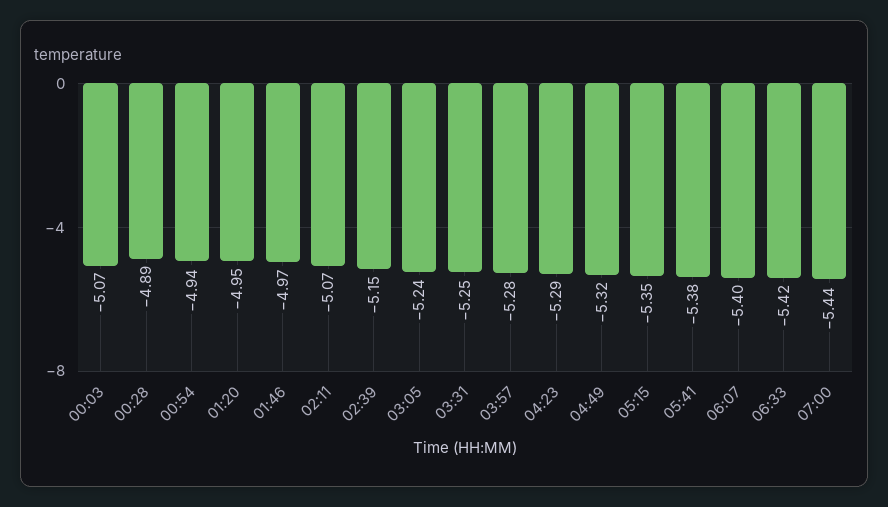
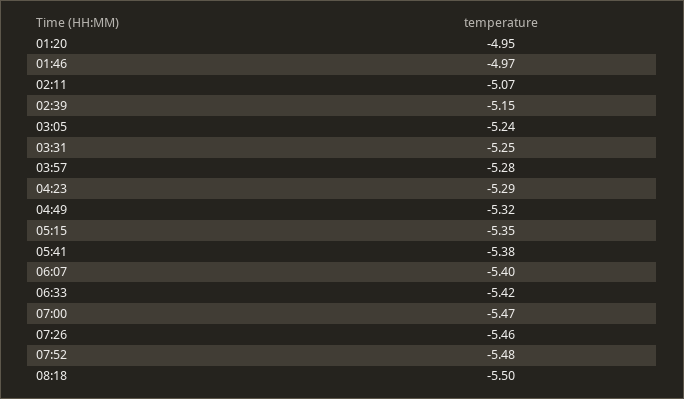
00:03: -5.07 -> none
00:28: -4.89 -> none
00:54: -4.94 -> none
07:00: -5.44 -> -5.47
07:26: none -> -5.46
07:52: none -> -5.48
08:18: none -> -5.5

